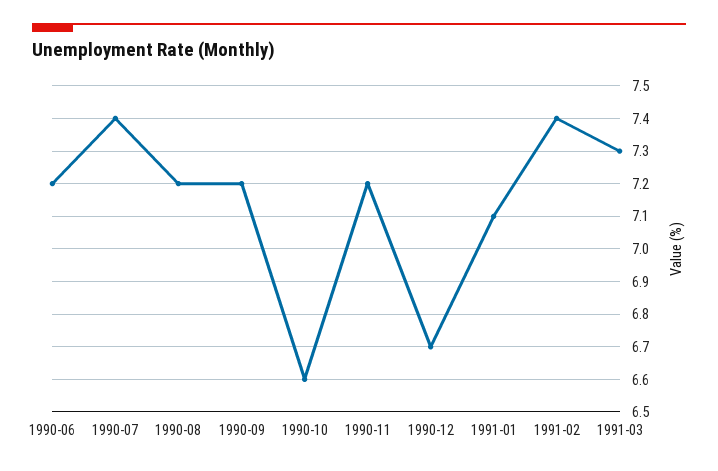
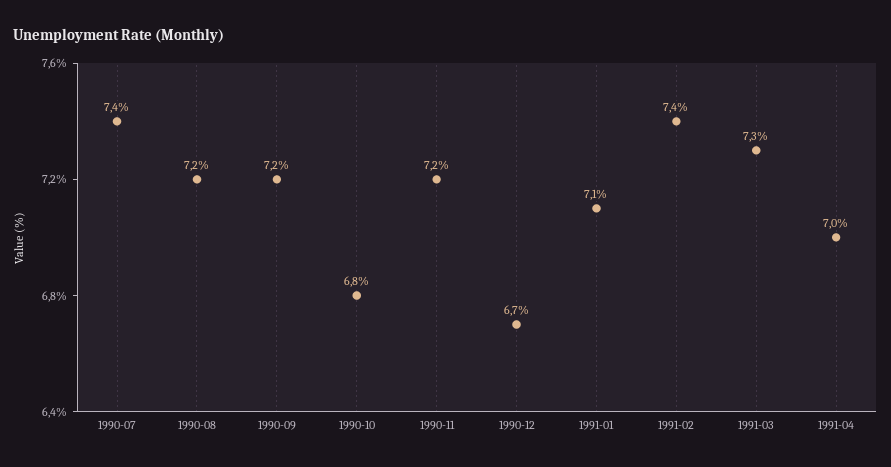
1990-06: 7.2 -> none
1990-10: 6.6 -> 6.8
1991-04: none -> 7

